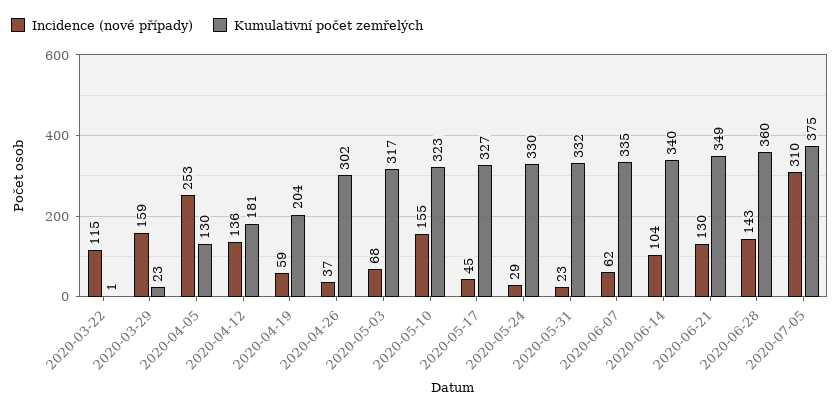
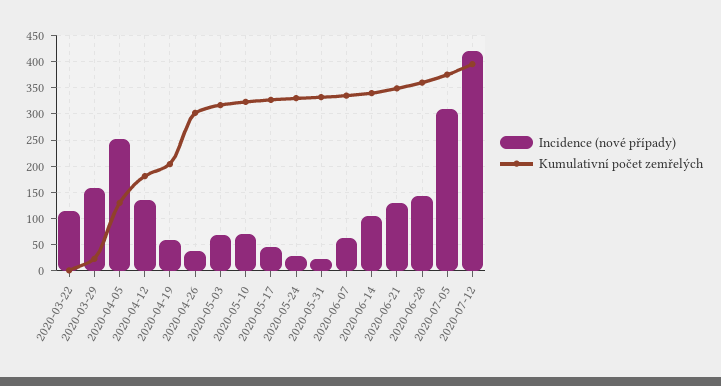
Incidence (nové případy), 2020-05-10: 155 -> 75
Incidence (nové případy), 2020-07-12: none -> 425
Kumulativní počet zemřelých, 2020-07-12: none -> 400

